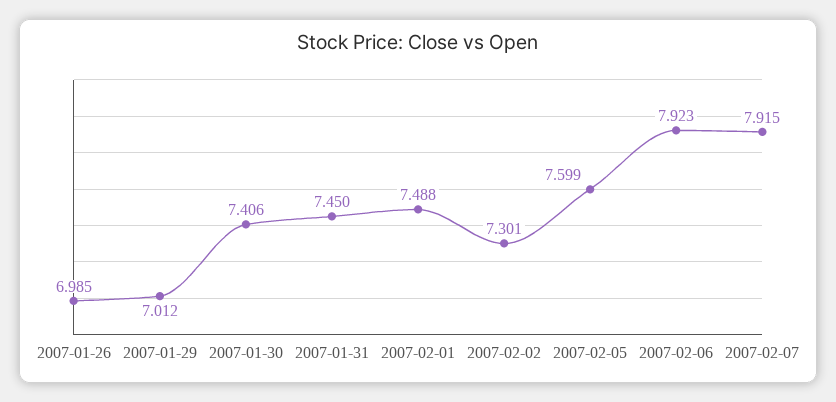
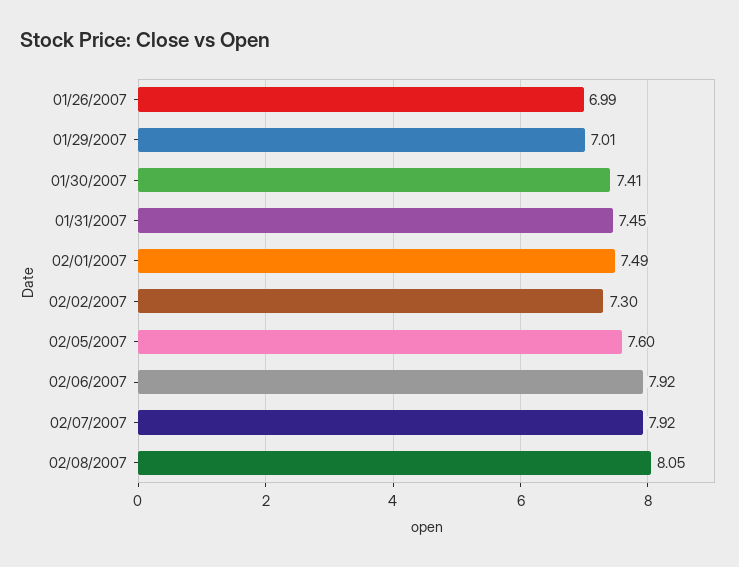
02/08/2007: none -> 8.05

